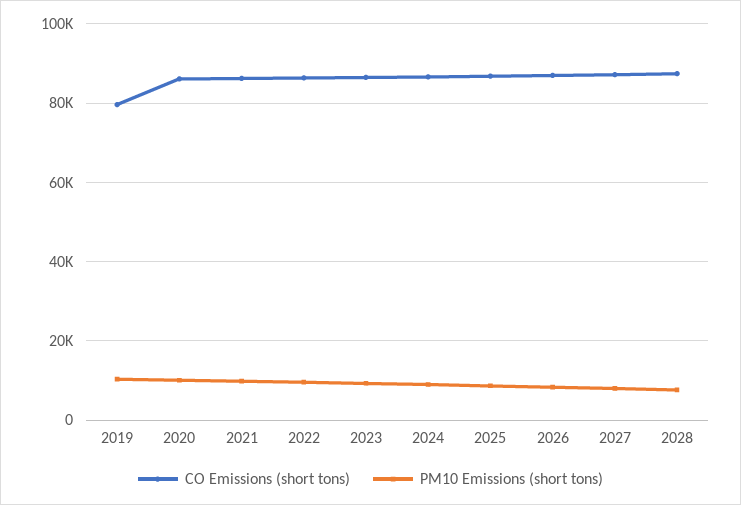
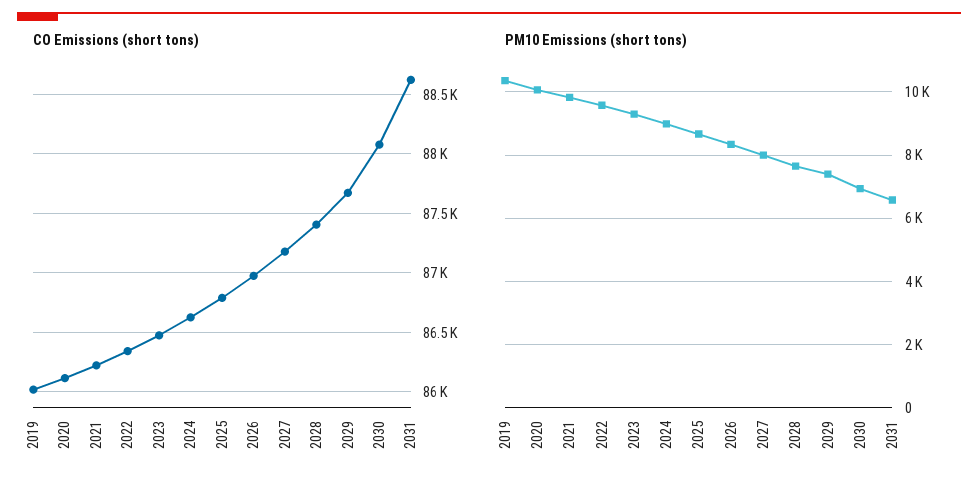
CO Emissions (short tons), 2019: 80000 -> 86000
CO Emissions (short tons), 2029: none -> 87700
CO Emissions (short tons), 2030: none -> 88100
CO Emissions (short tons), 2031: none -> 88600
PM10 Emissions (short tons), 2029: none -> 7400
PM10 Emissions (short tons), 2030: none -> 7000
PM10 Emissions (short tons), 2031: none -> 6600

